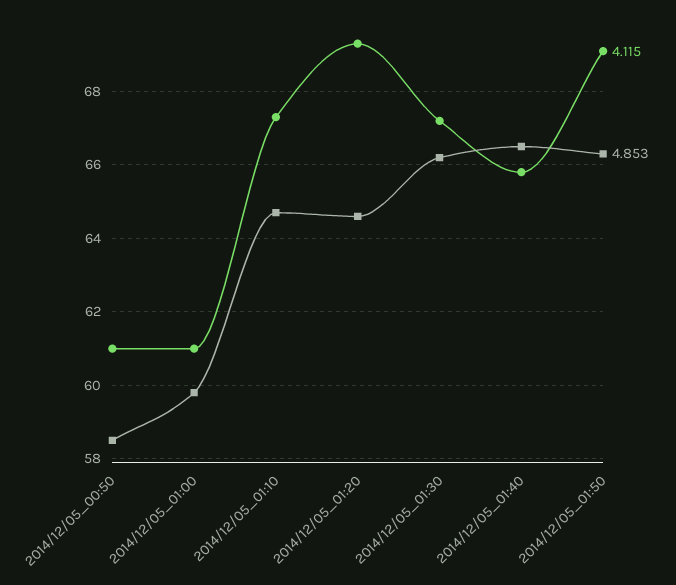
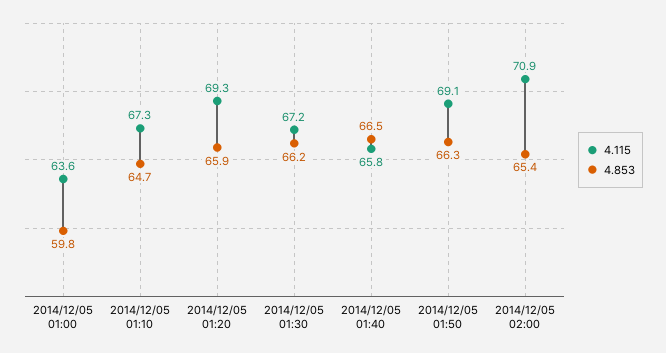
4.115, 2014/12/05_00:50: 61 -> none
4.853, 2014/12/05_00:50: 58.5 -> none
4.115, 2014/12/05_01:00: 61 -> 63.6
4.853, 2014/12/05_01:20: 64.5 -> 65.9
4.115, 2014/12/05 02:00: none -> 70.9
4.853, 2014/12/05 02:00: none -> 65.4

